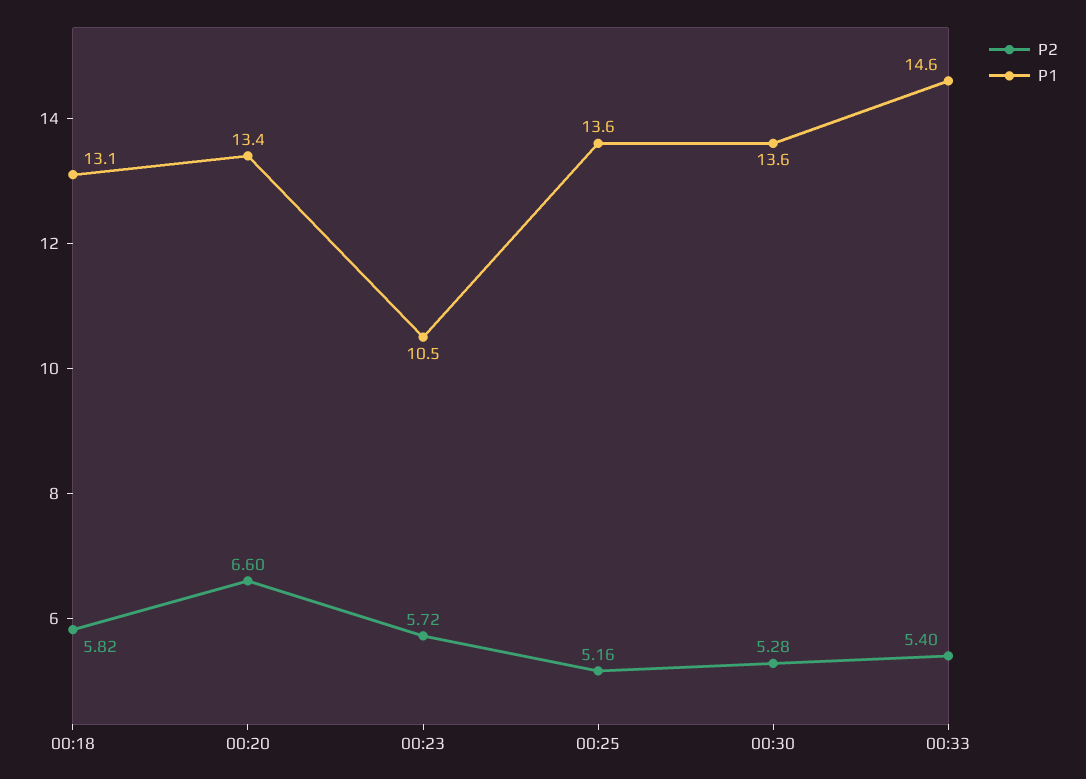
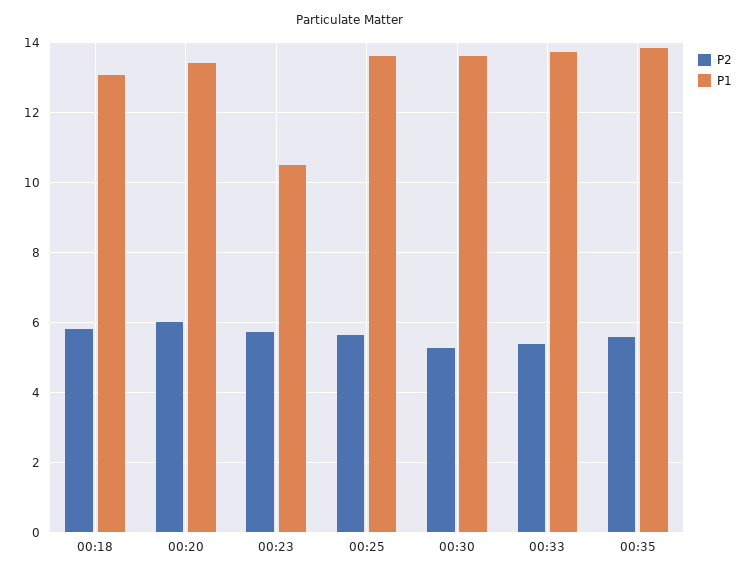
P2, 00:20: 6.6 -> 6
P2, 00:25: 5.16 -> 5.6
P1, 00:33: 14.6 -> 13.8
P2, 00:35: none -> 5.6
P1, 00:35: none -> 13.8

